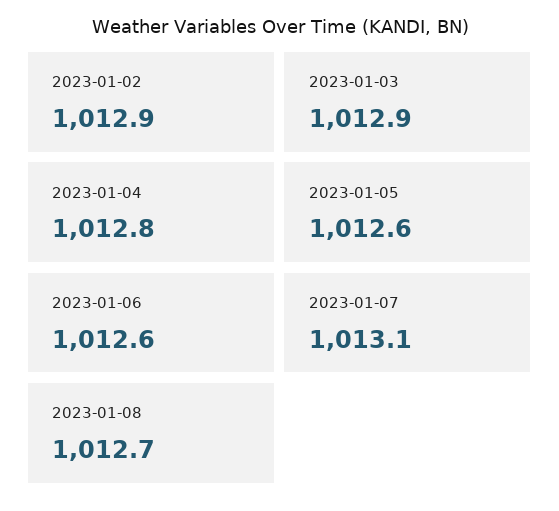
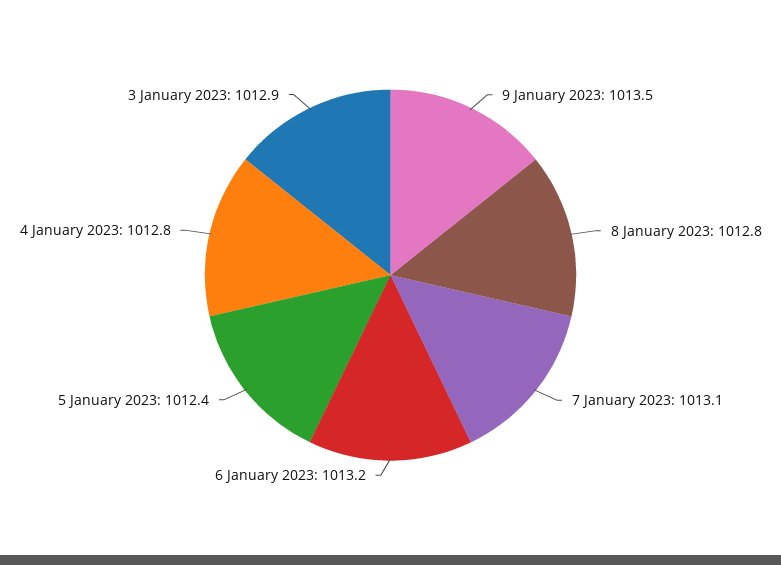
2023-01-02: 1012.9 -> none
2023-01-05: 1012.6 -> 1012.4
2023-01-06: 1012.6 -> 1013.2
2023-01-08: 1012.7 -> 1012.8
9 January 2023: none -> 1013.5

